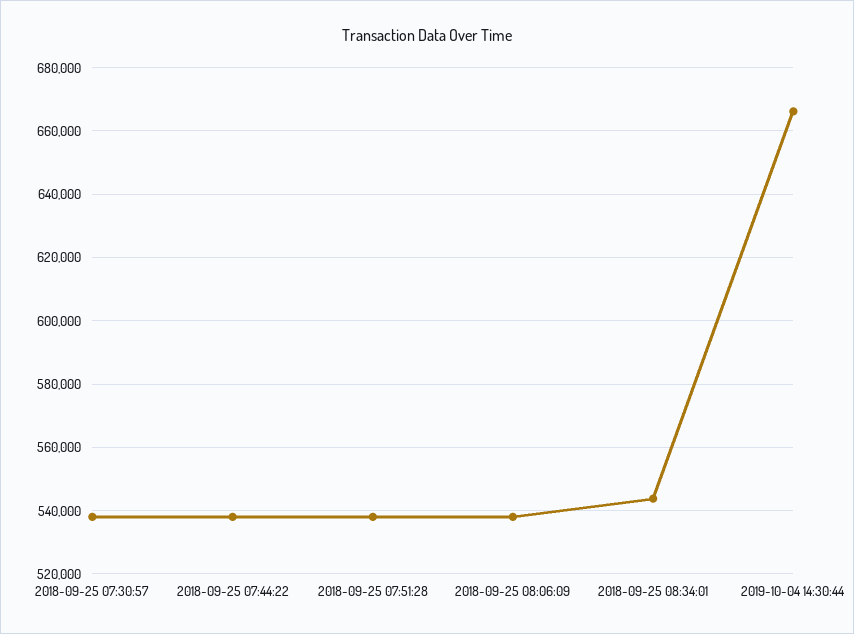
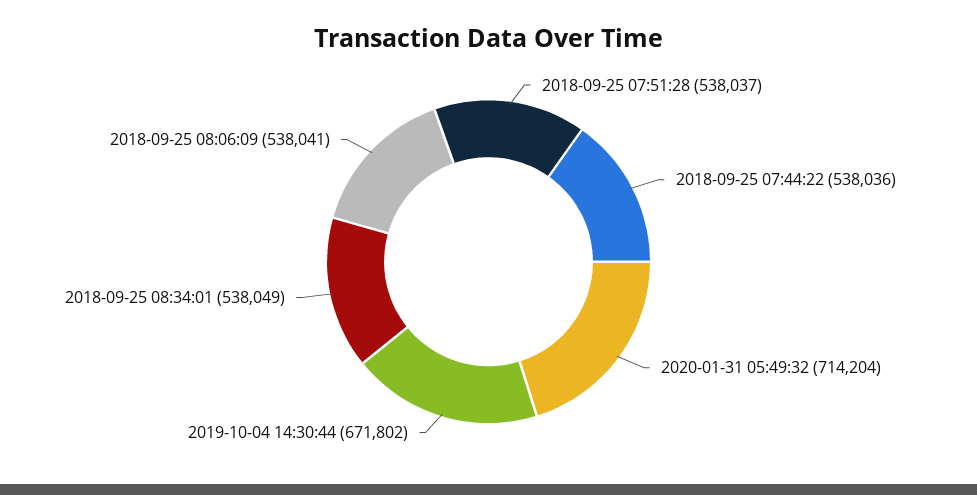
2018-09-25 07:30:57: 538000 -> none
2018-09-25 08:34:01: 544000 -> 538049
2019-10-04 14:30:44: 666000 -> 671802
2020-01-31 05:49:32: none -> 714204

